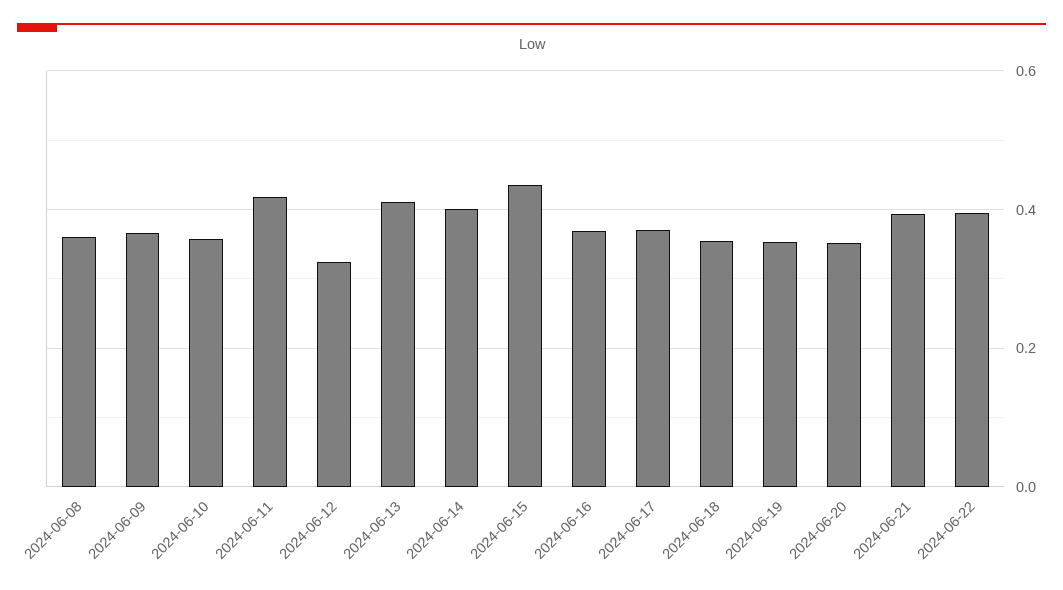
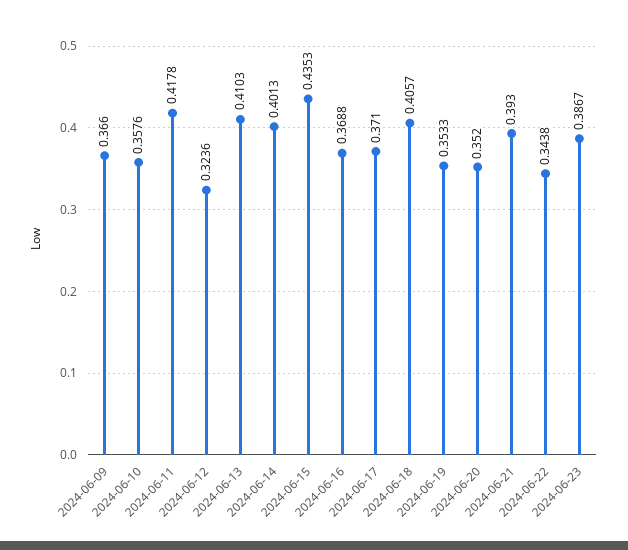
2024-06-08: 0.36 -> none
2024-06-18: 0.36 -> 0.4057
2024-06-22: 0.4 -> 0.3438
2024-06-23: none -> 0.3867

